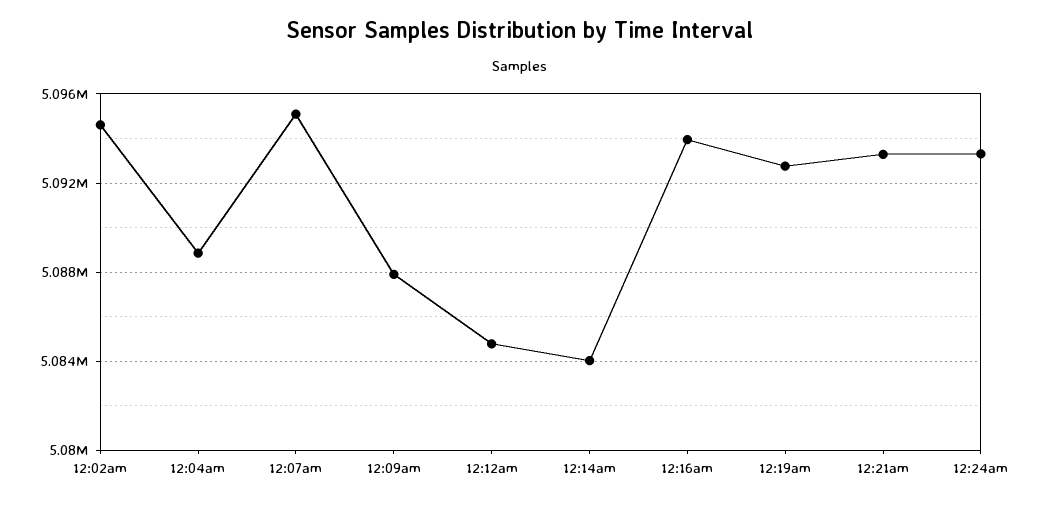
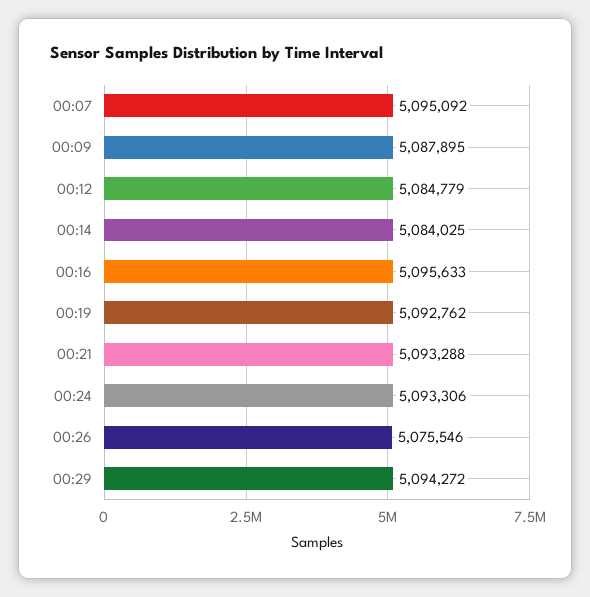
12:02am: 5094500 -> none
12:04am: 5089000 -> none
12:16am: 5094000 -> 5095633
00:26: none -> 5075546
00:29: none -> 5094272

